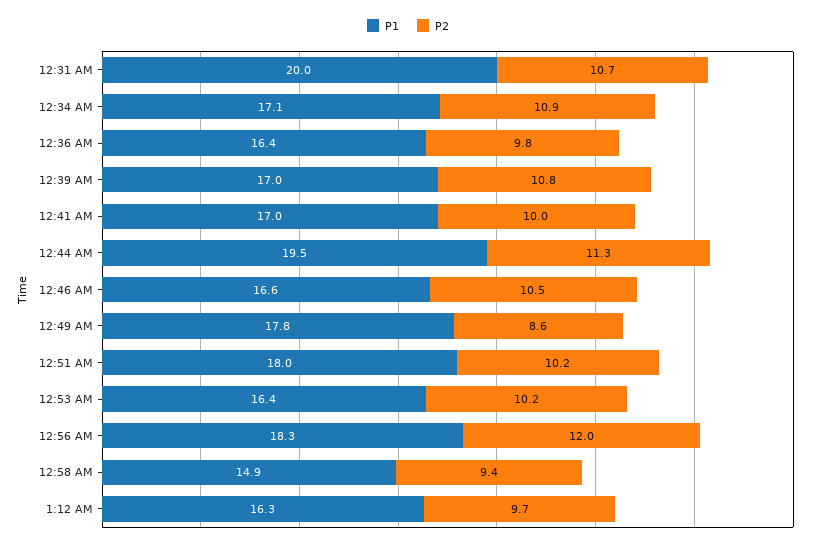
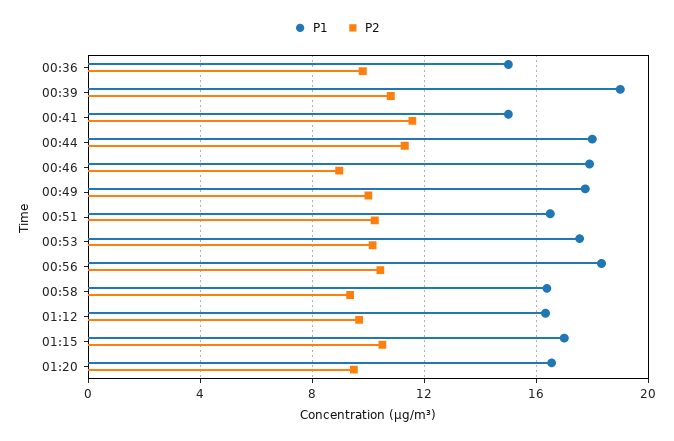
P1, 12:31 AM: 20 -> none
P2, 12:31 AM: 10.7 -> none
P1, 12:34 AM: 17.1 -> none
P2, 12:34 AM: 10.9 -> none
P1, 12:36 AM: 16.4 -> 15
P1, 12:39 AM: 17 -> 19
P1, 12:41 AM: 17 -> 15
P2, 12:41 AM: 10 -> 11.5
P1, 12:44 AM: 19.5 -> 18
P1, 12:46 AM: 16.6 -> 18
P2, 12:46 AM: 10.5 -> 9
P2, 12:49 AM: 8.6 -> 10
P1, 12:51 AM: 18 -> 16.5
P1, 12:53 AM: 16.4 -> 17.5
P2, 12:56 AM: 12 -> 10.5
P1, 12:58 AM: 14.9 -> 16.5
P1, 01:15: none -> 17
P2, 01:15: none -> 10.5
P1, 01:20: none -> 16.5
P2, 01:20: none -> 9.5

